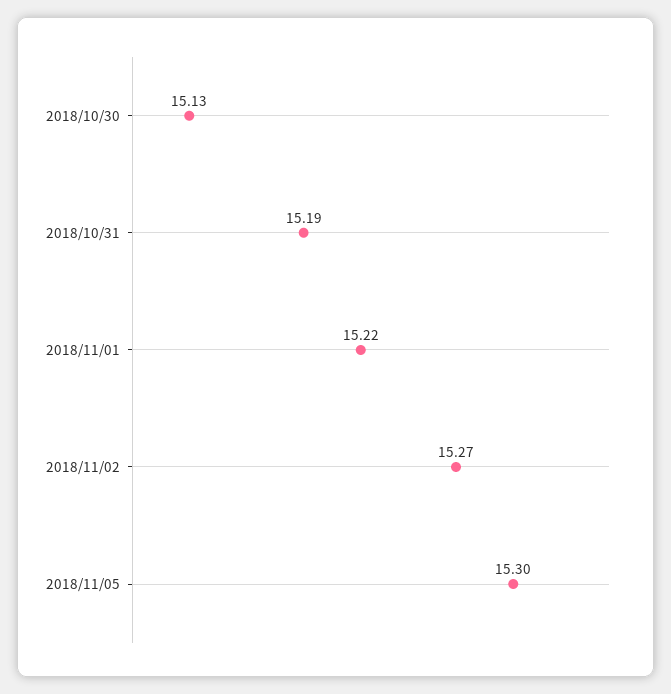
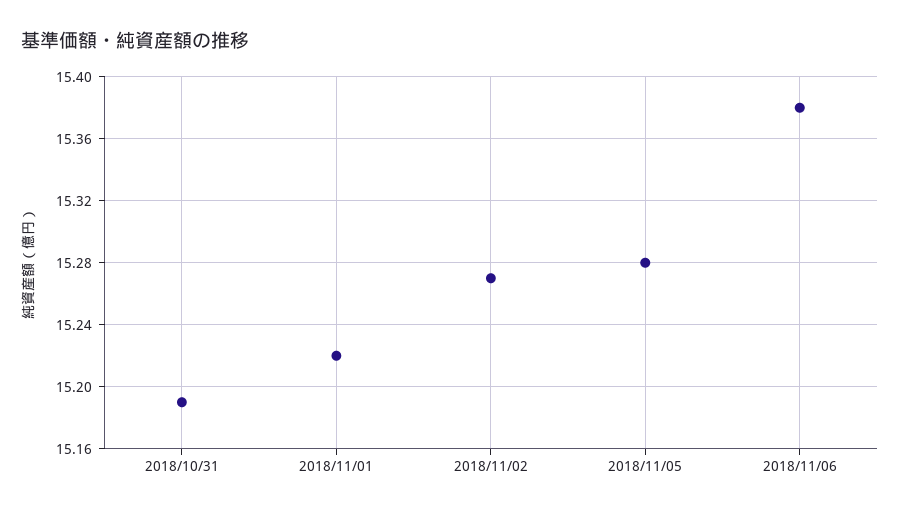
2018/10/30: 15.13 -> none
2018/11/05: 15.3 -> 15.28
2018/11/06: none -> 15.38

